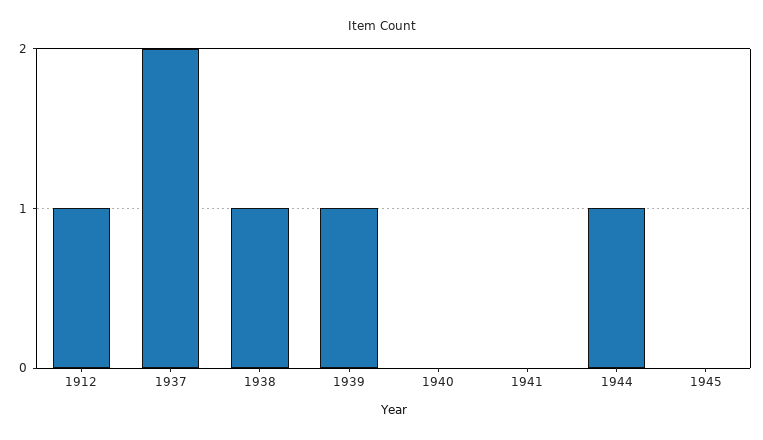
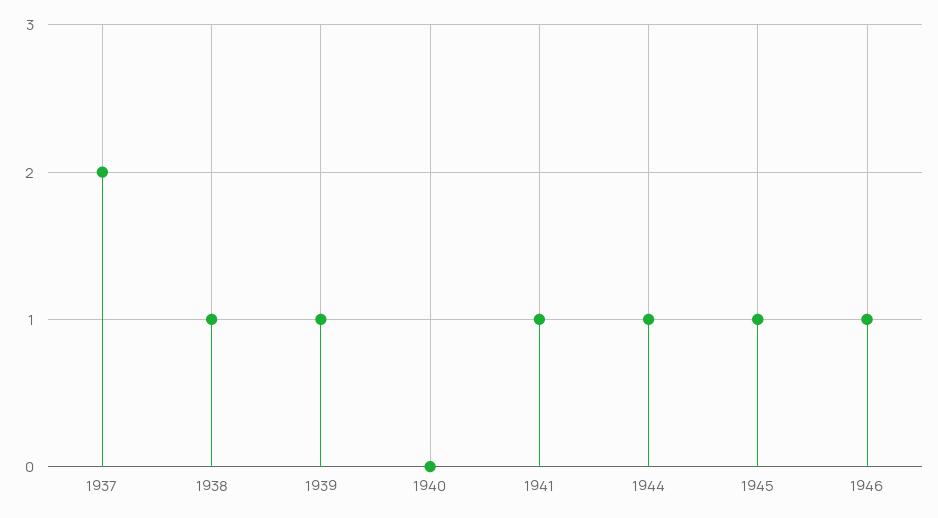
1912: 1 -> none
1941: 0 -> 1
1945: 0 -> 1
1946: none -> 1

